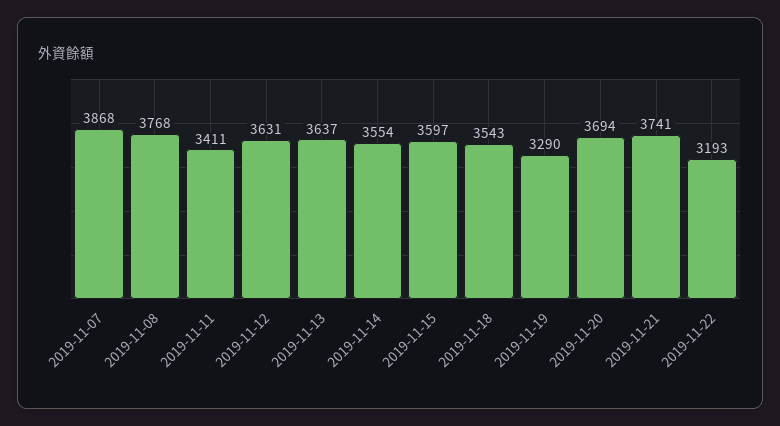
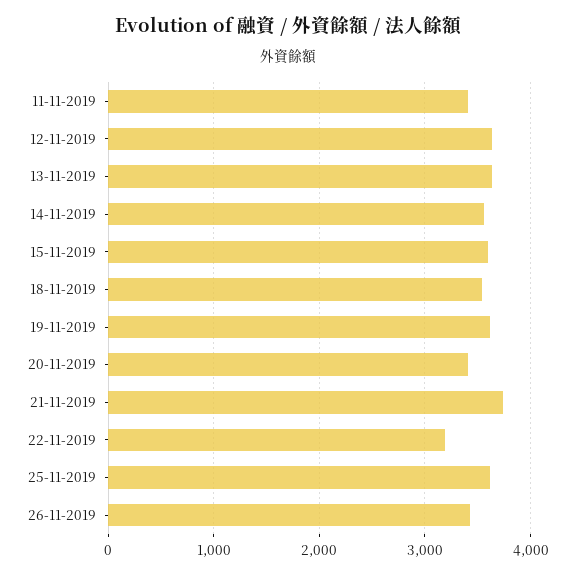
2019-11-07: 3868 -> none
2019-11-08: 3768 -> none
2019-11-19: 3290 -> 3600
2019-11-20: 3694 -> 3400
25-11-2019: none -> 3600
26-11-2019: none -> 3400

